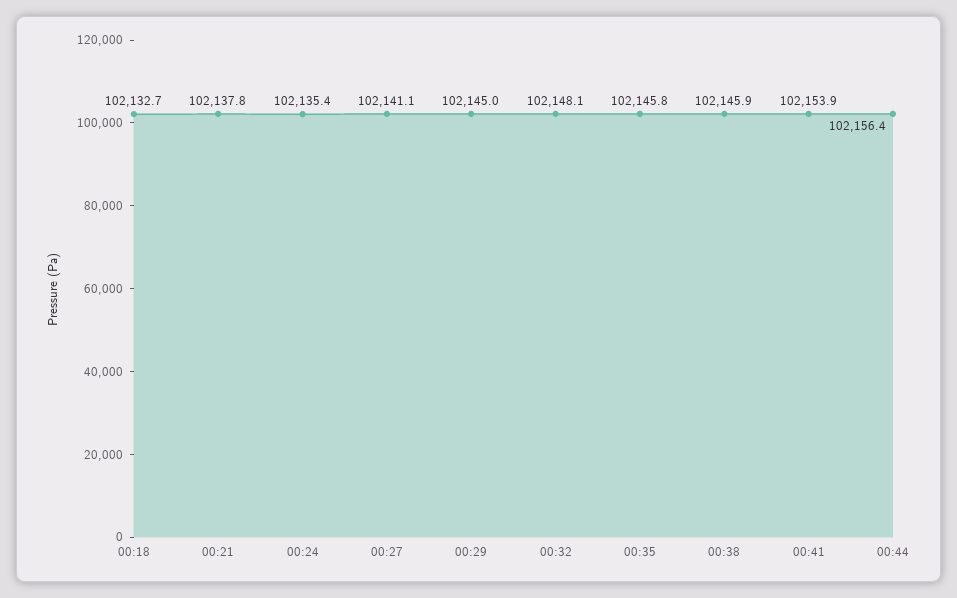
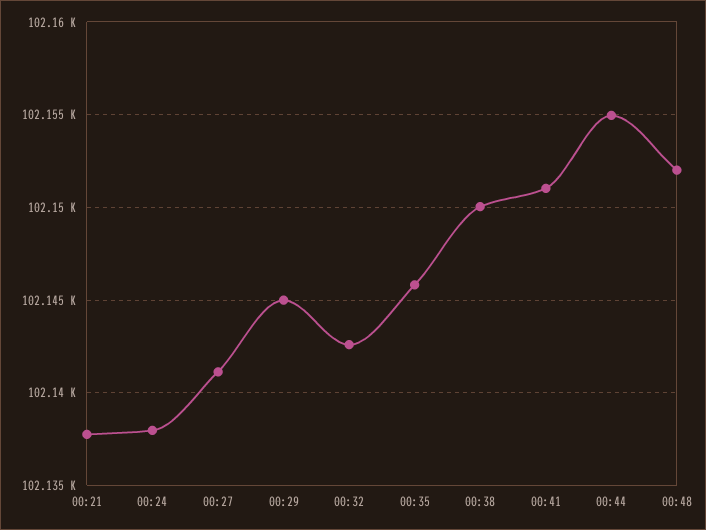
00:18: 102132.7 -> none
00:24: 102135.4 -> 102138
00:32: 102148.1 -> 102142.5
00:38: 102145.9 -> 102150
00:41: 102153.9 -> 102151
00:44: 102156.4 -> 102155
00:48: none -> 102152

